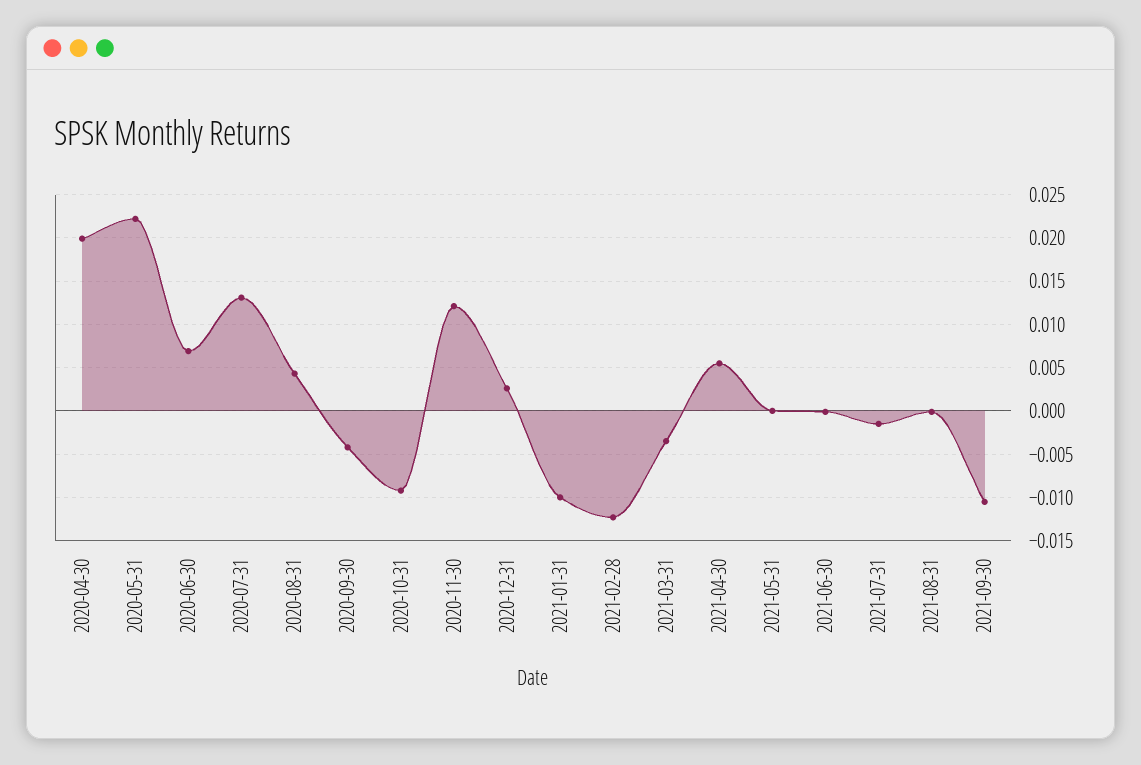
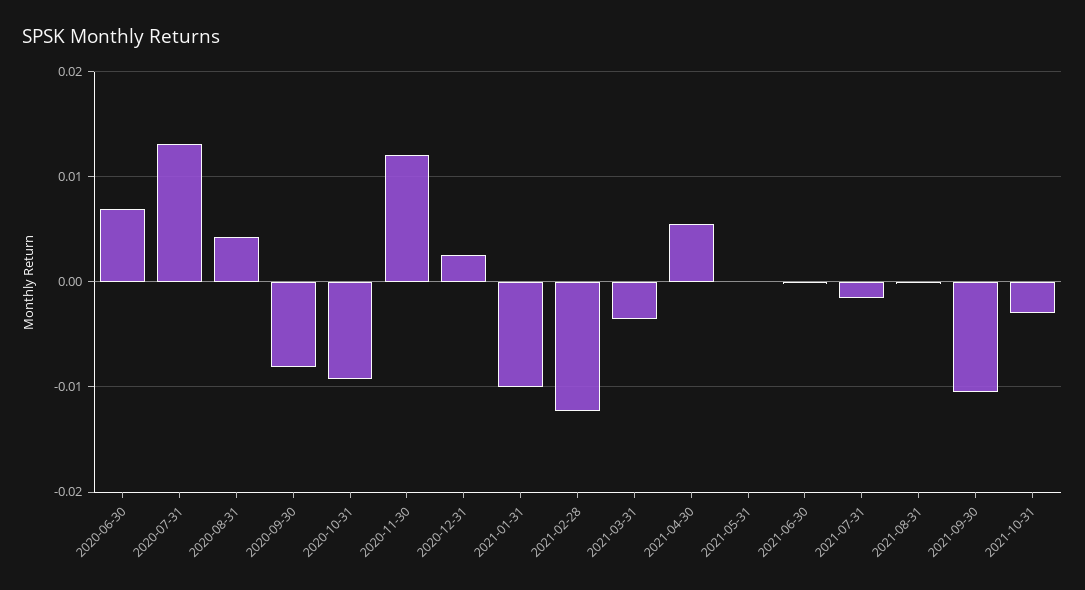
2020-04-30: 0.02 -> none
2020-05-31: 0.022 -> none
2020-09-30: -0.004 -> -0.008
2021-10-31: none -> -0.003

